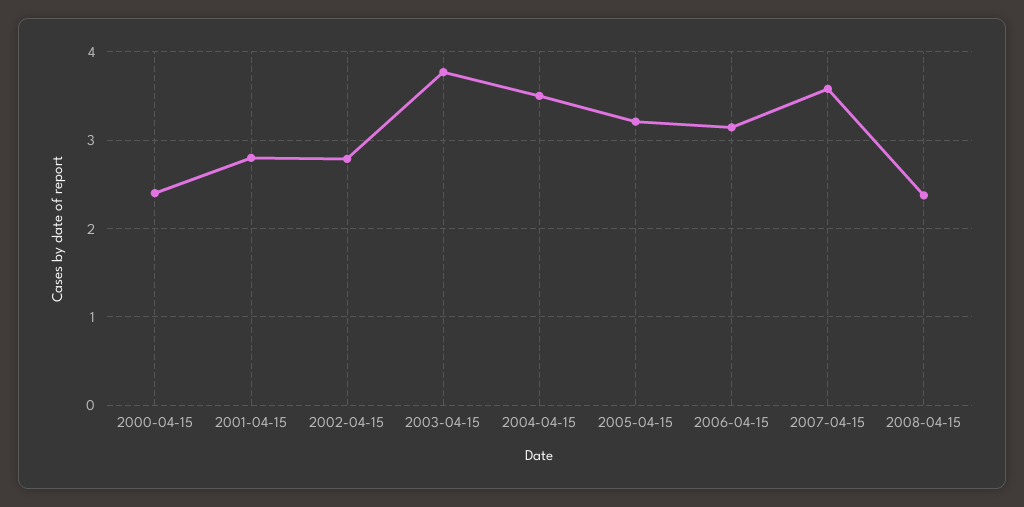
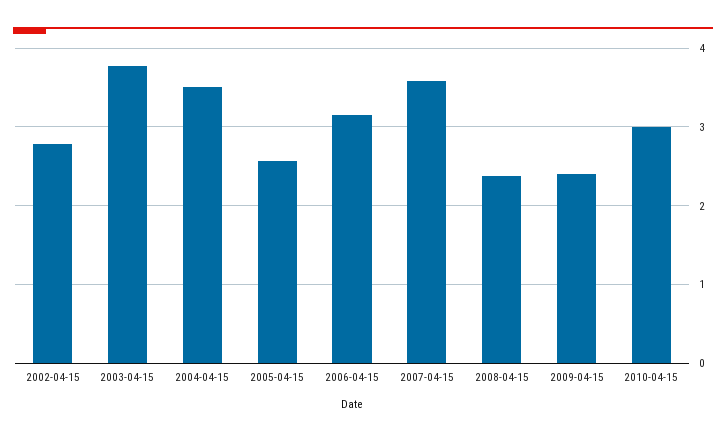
2000-04-15: 2.4 -> none
2001-04-15: 2.8 -> none
2005-04-15: 3.2 -> 2.6
2009-04-15: none -> 2.4
2010-04-15: none -> 3

